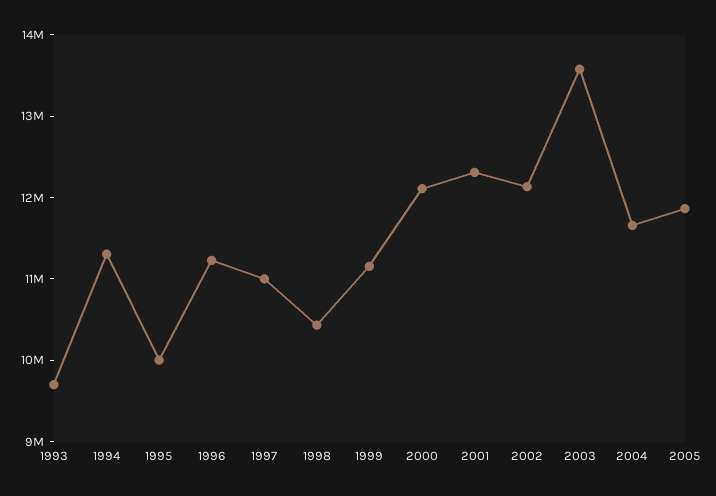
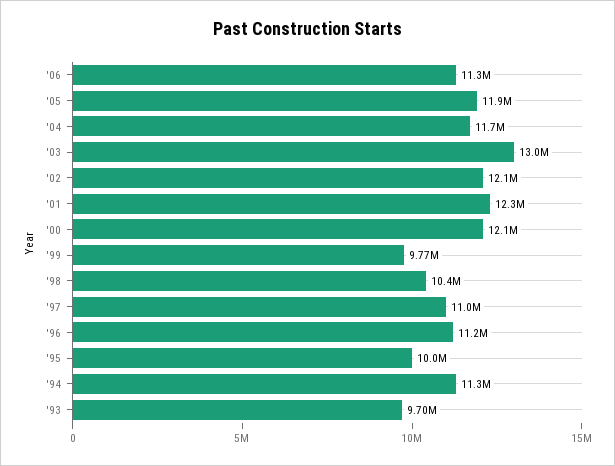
1999: 11200000 -> 9770000
2003: 13600000 -> 13000000
'06: none -> 11300000

